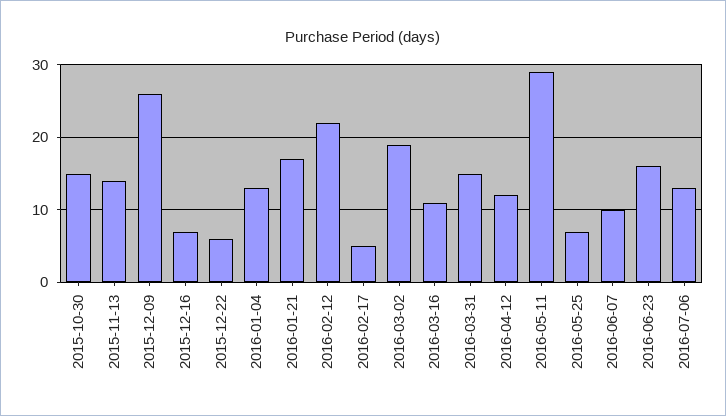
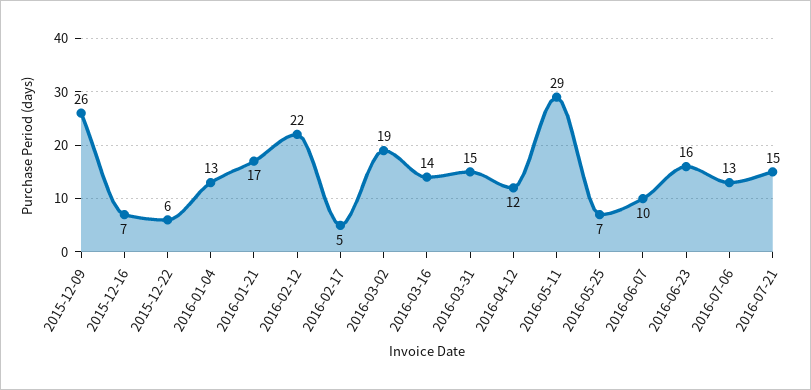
2015-10-30: 15 -> none
2015-11-13: 14 -> none
2016-03-16: 11 -> 14
2016-07-21: none -> 15

